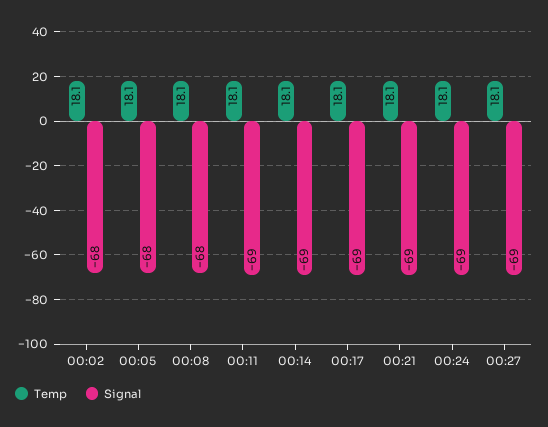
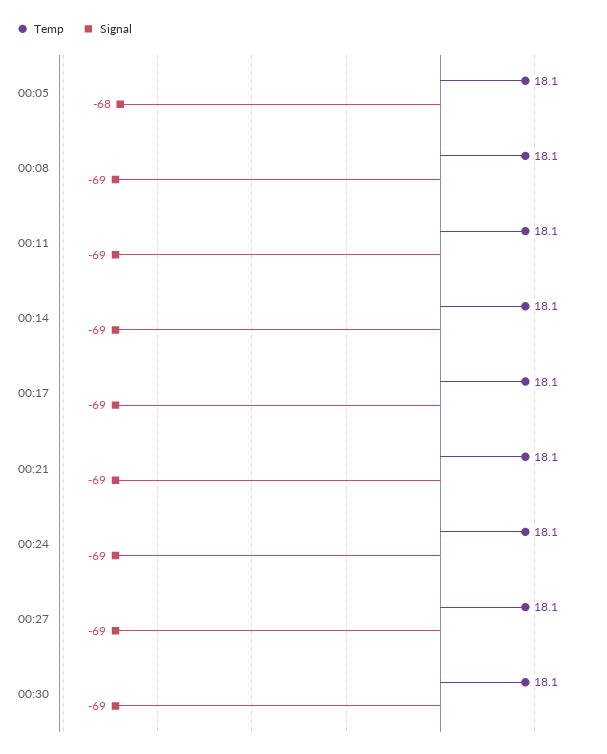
Temp, 00:02: 18.1 -> none
Signal, 00:02: -68 -> none
Signal, 00:08: -68 -> -69
Temp, 00:30: none -> 18.1
Signal, 00:30: none -> -69

